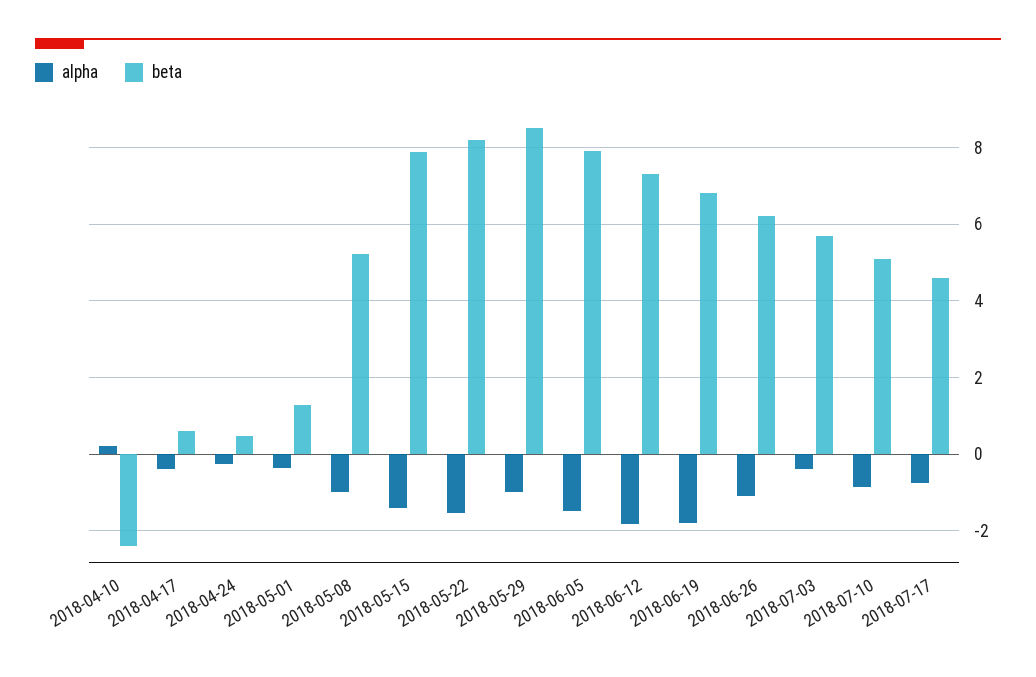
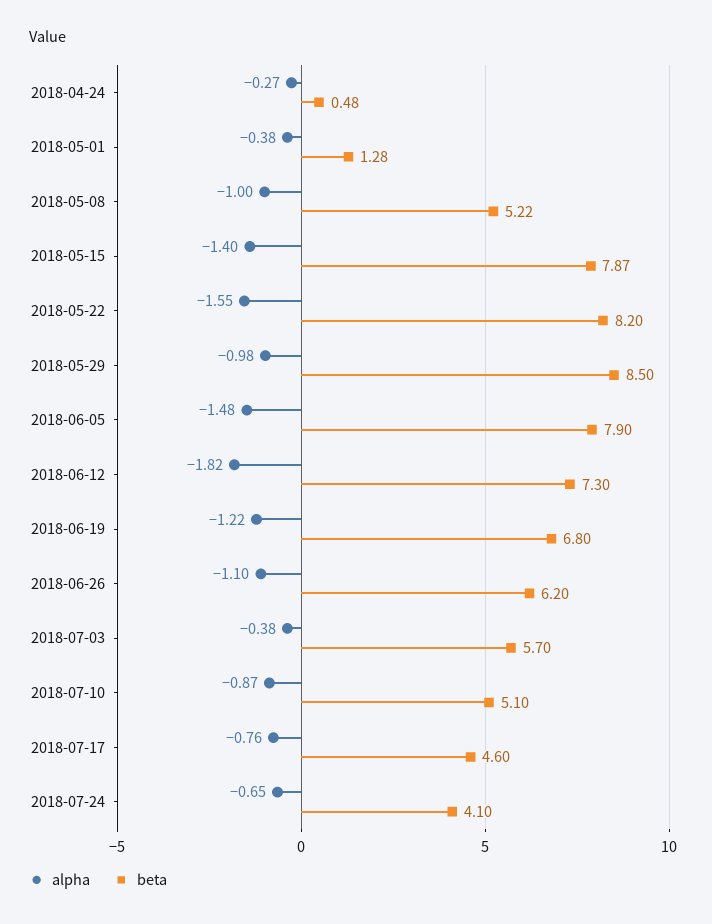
alpha, 2018-04-10: 0.2 -> none
beta, 2018-04-10: -2.4 -> none
alpha, 2018-04-17: -0.4 -> none
beta, 2018-04-17: 0.6 -> none
alpha, 2018-06-19: -1.8 -> -1.22
alpha, 2018-07-24: none -> -0.65
beta, 2018-07-24: none -> 4.1

